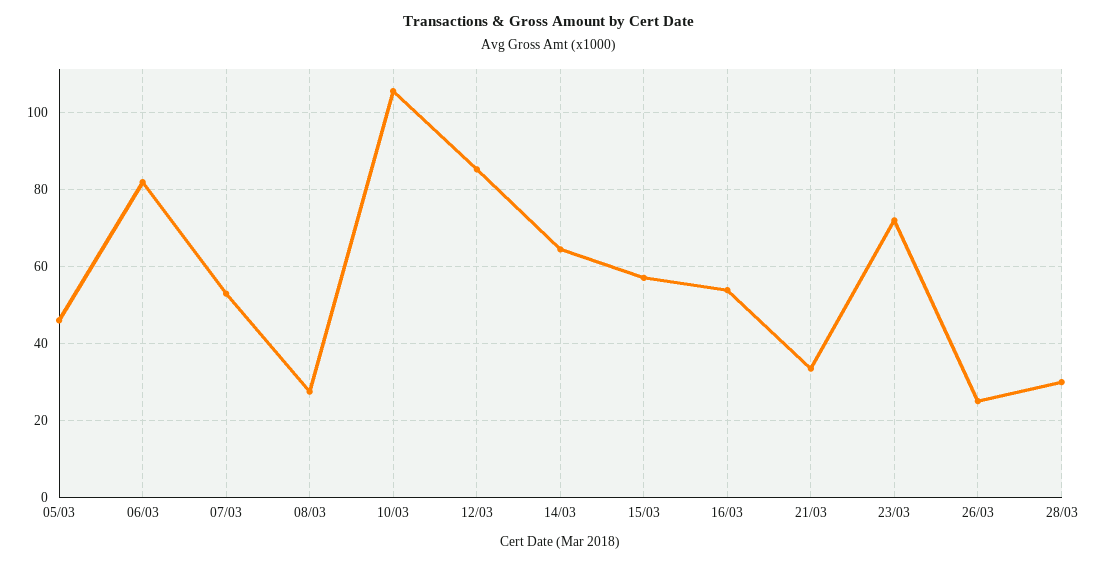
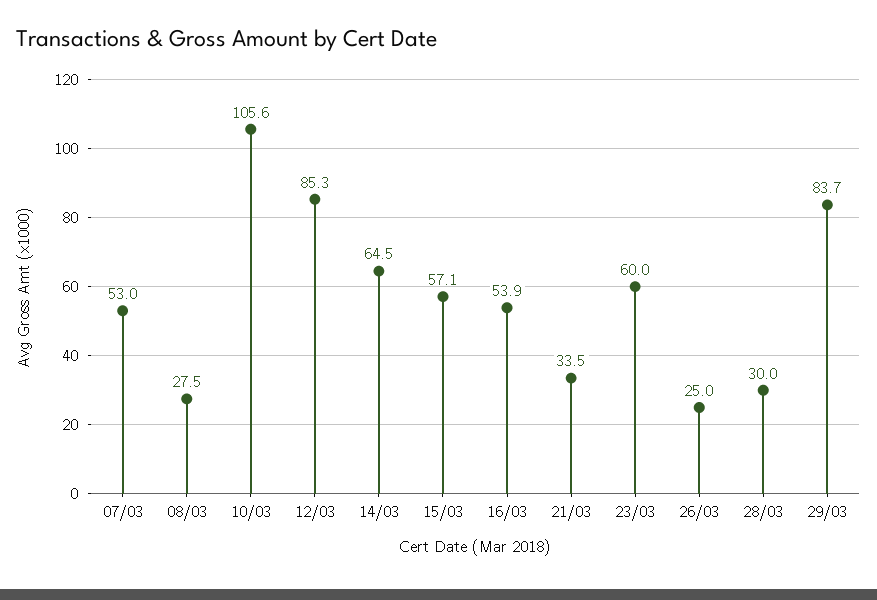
05/03: 46 -> none
06/03: 82 -> none
23/03: 72 -> 60
29/03: none -> 83.7

